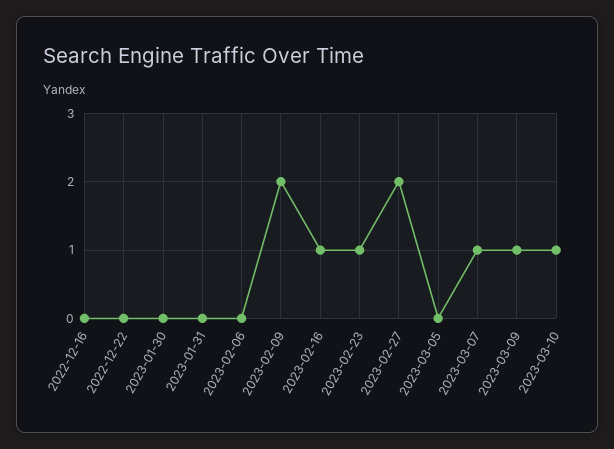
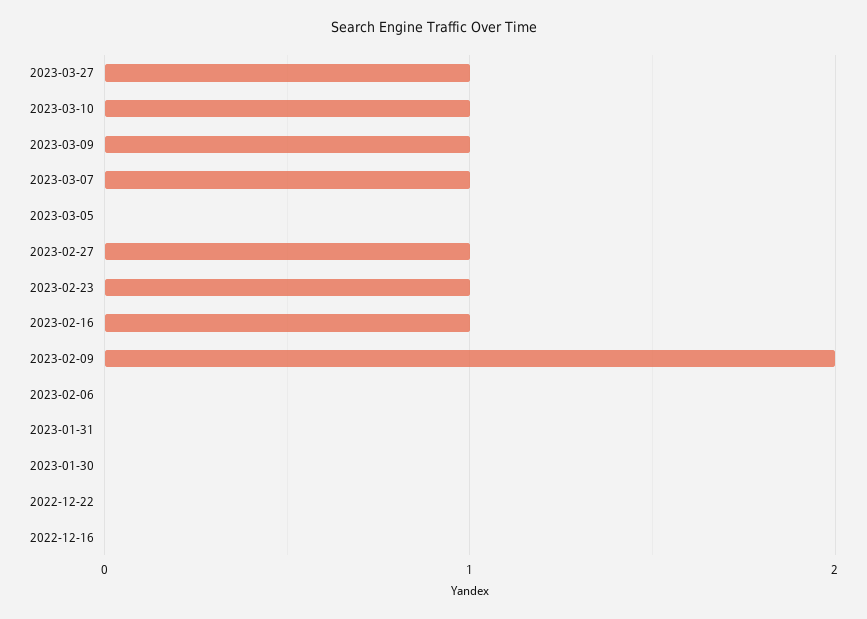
2023-02-27: 2 -> 1
2023-03-27: none -> 1

